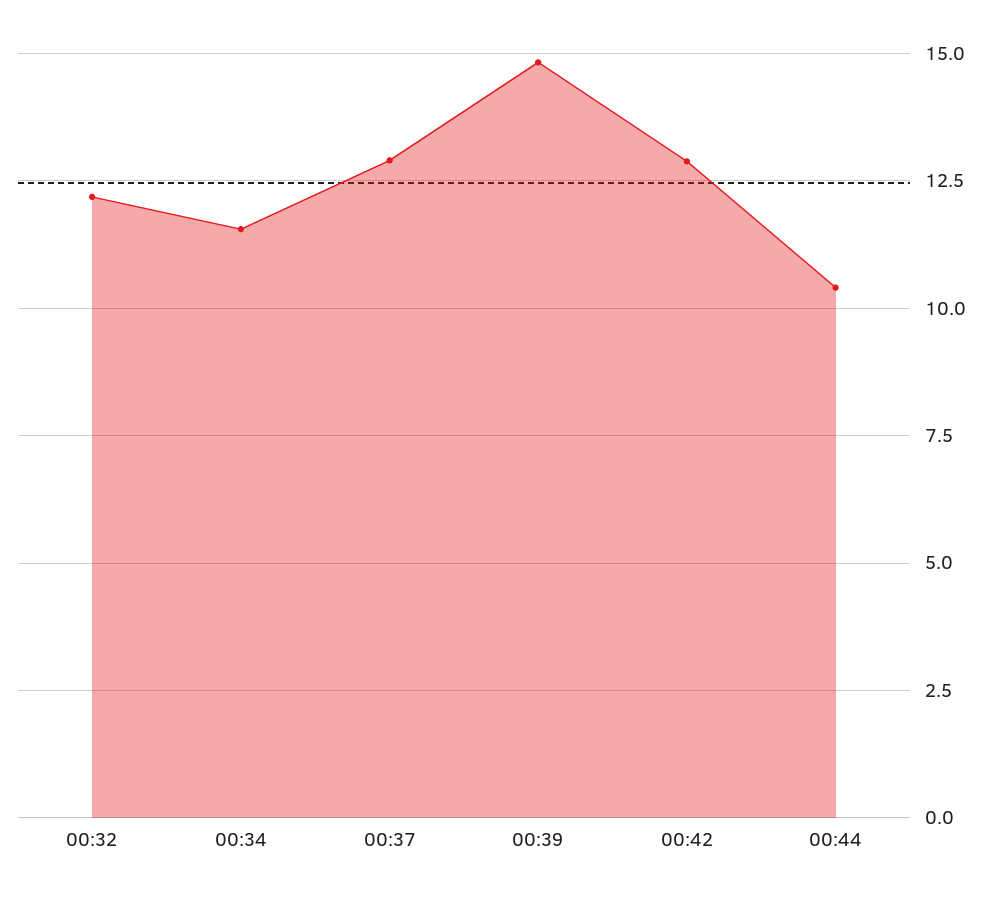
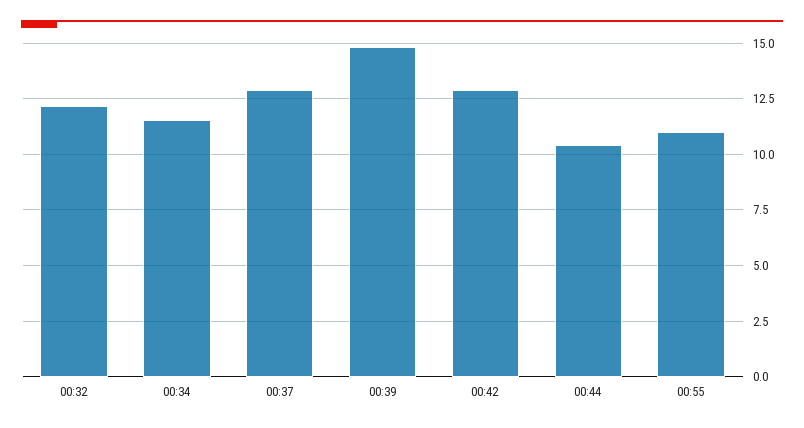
00:55: none -> 11

